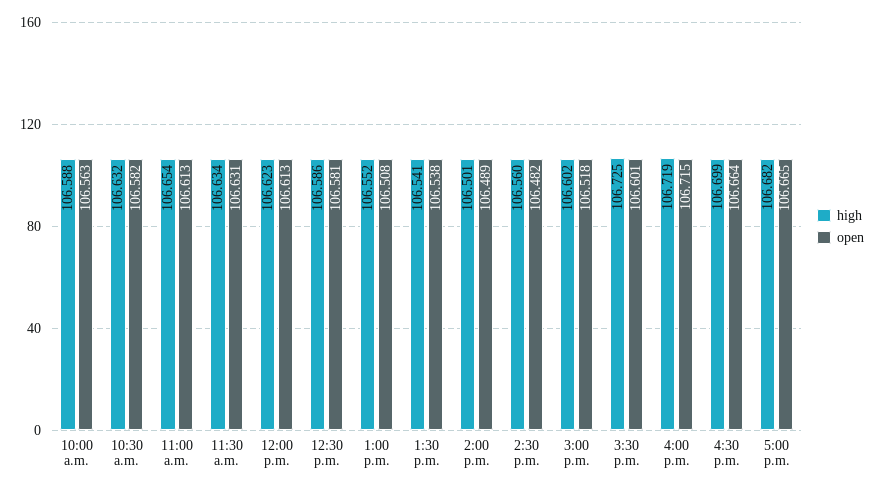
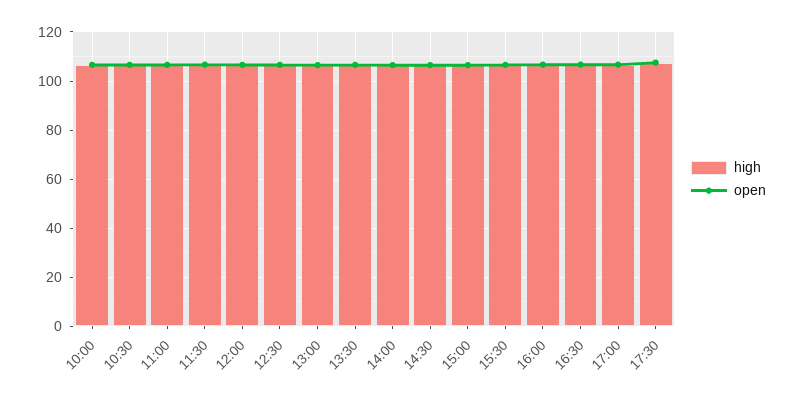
high, 17:30: none -> 107.5
open, 17:30: none -> 107.5

